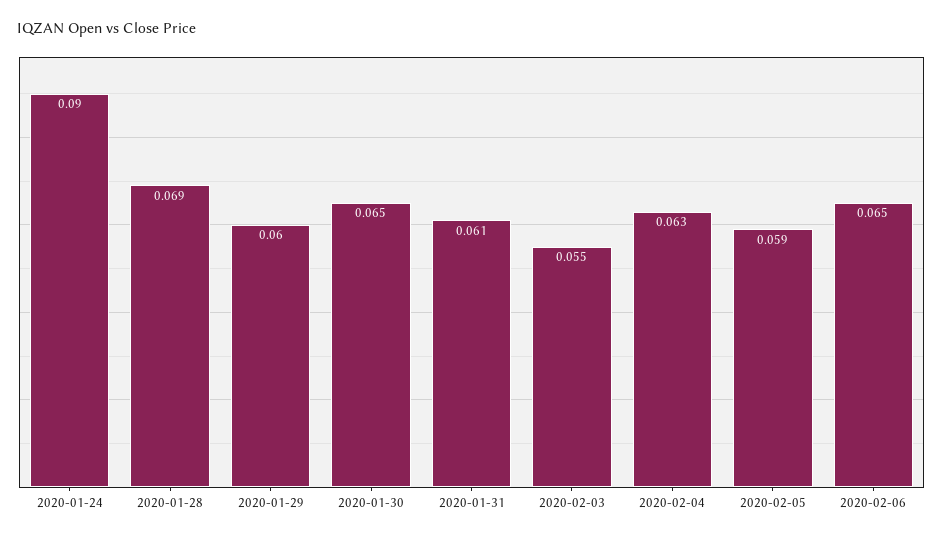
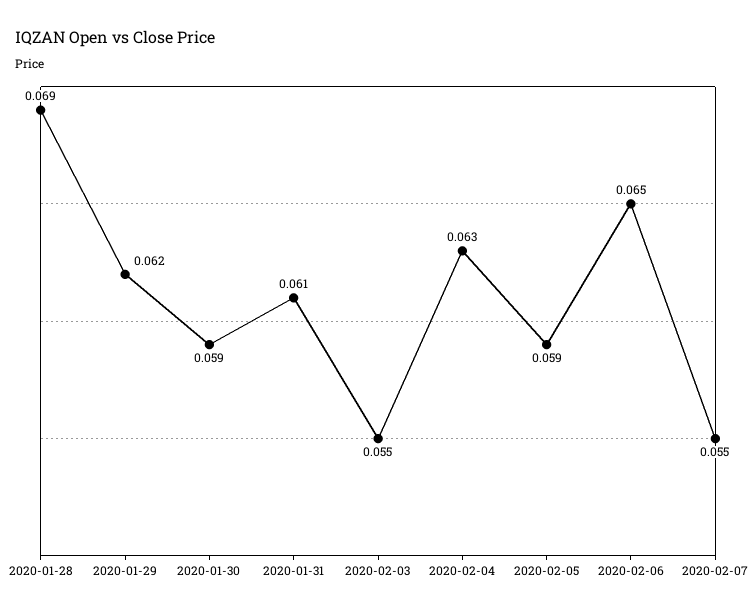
2020-01-24: 0.09 -> none
2020-01-29: 0.06 -> 0.062
2020-01-30: 0.065 -> 0.059
2020-02-07: none -> 0.055

